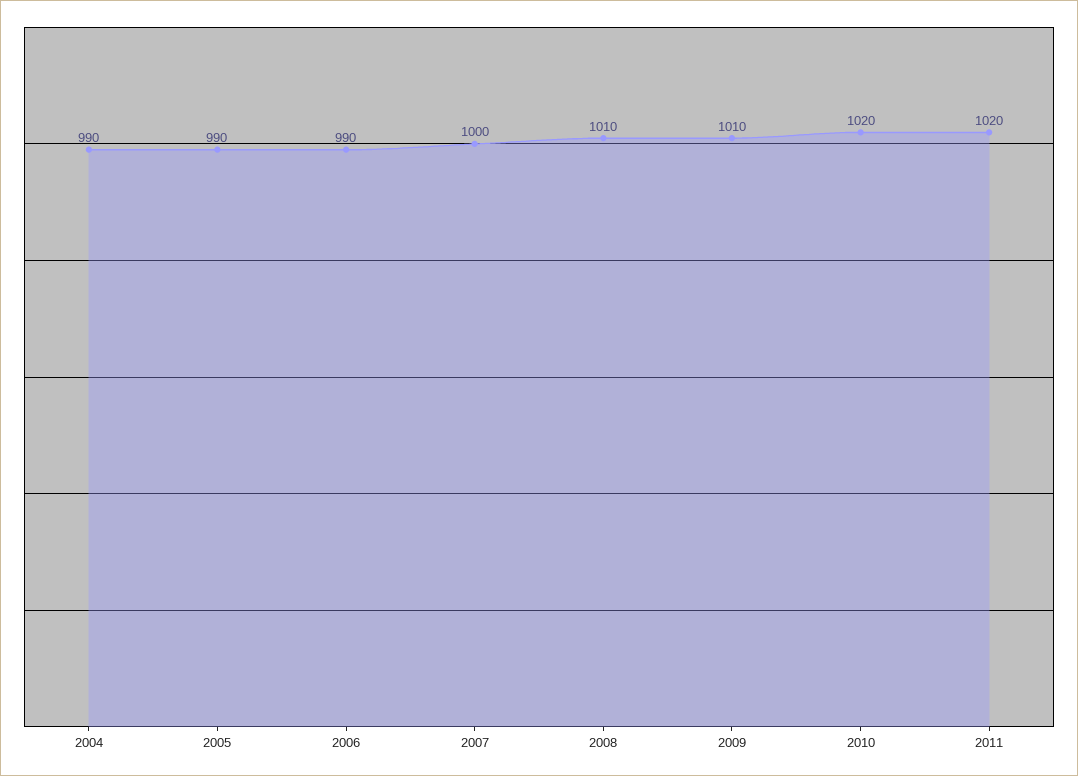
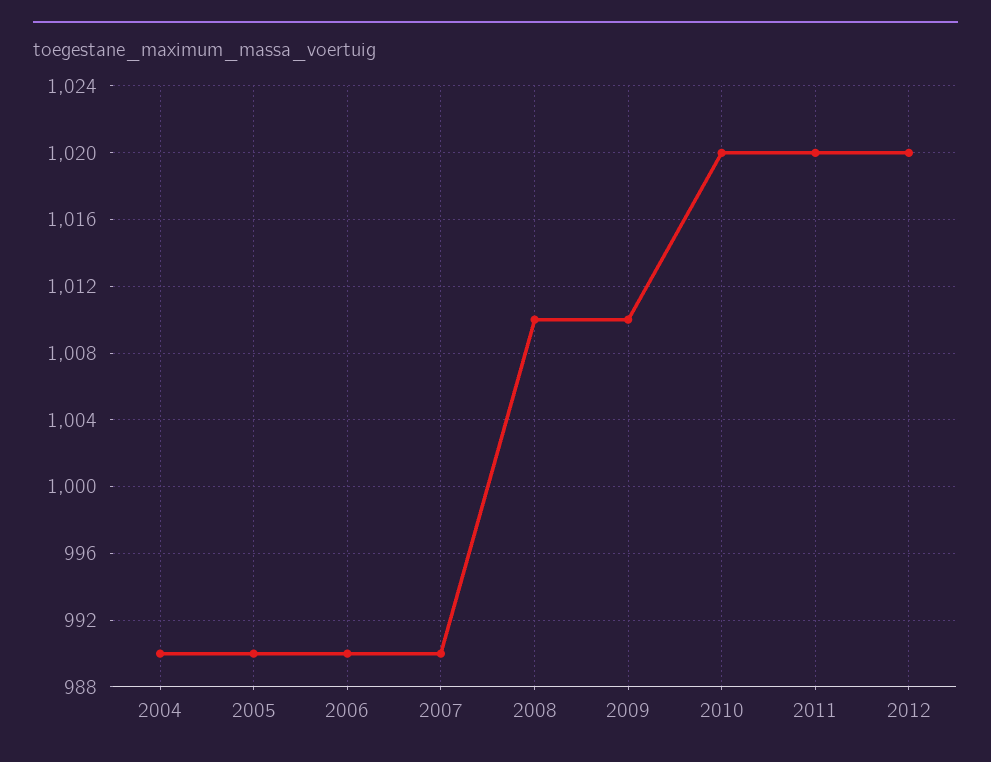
2007: 1000 -> 990
2012: none -> 1020

